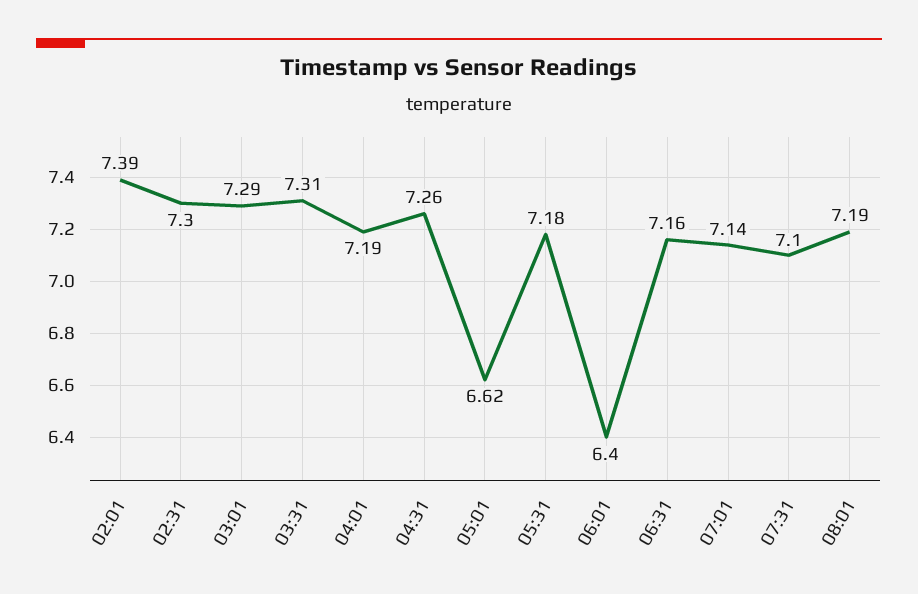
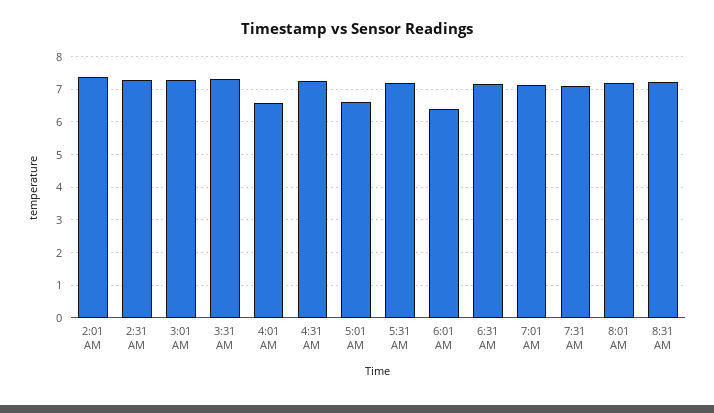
04:01: 7.19 -> 6.6
8:31 AM: none -> 7.2

